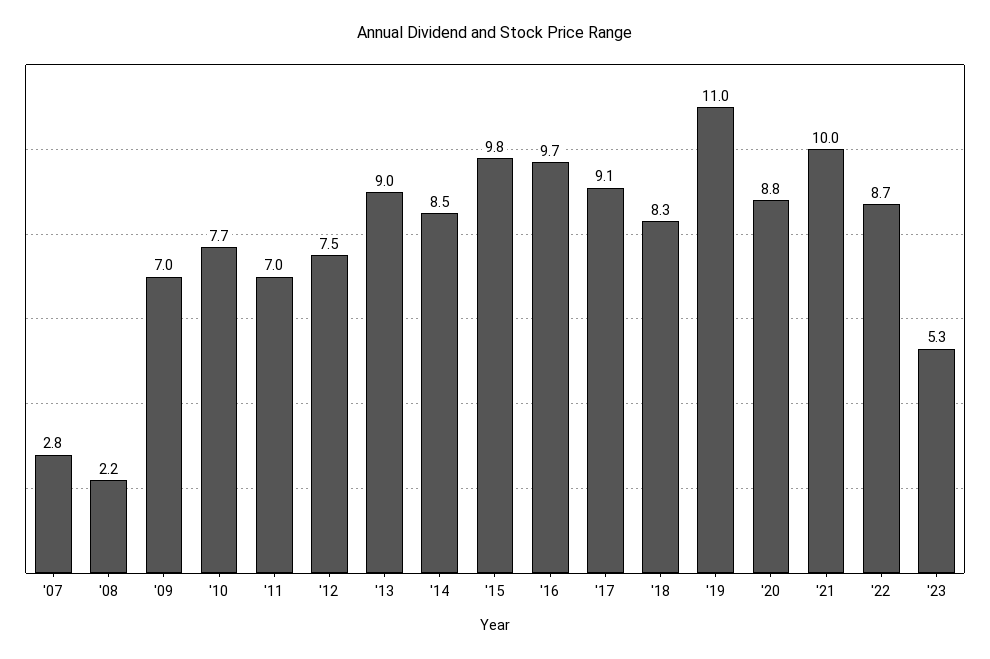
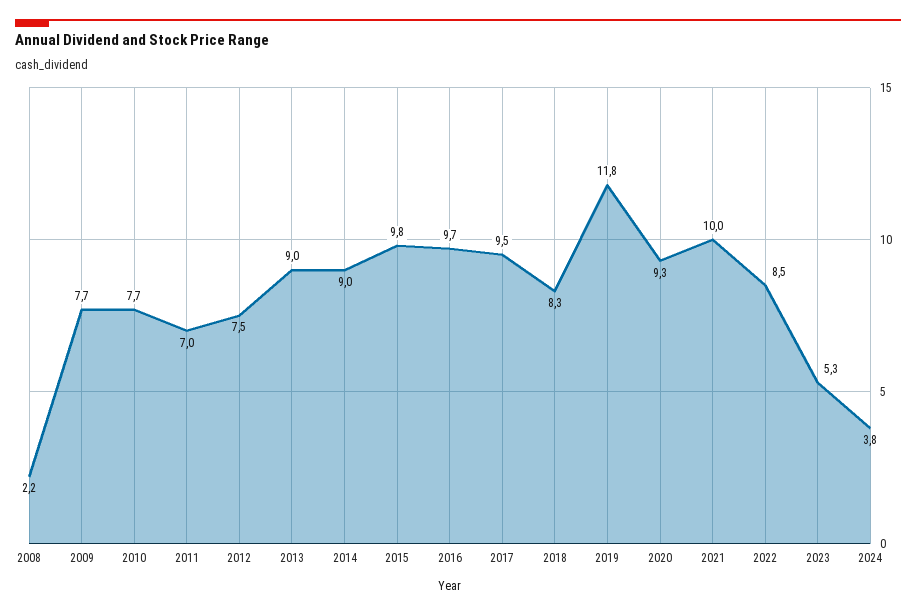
'07: 2.8 -> none
'09: 7 -> 7.7
'14: 8.5 -> 9
'17: 9.1 -> 9.5
'19: 11 -> 11.8
'20: 8.8 -> 9.3
'22: 8.7 -> 8.5
2024: none -> 3.8

